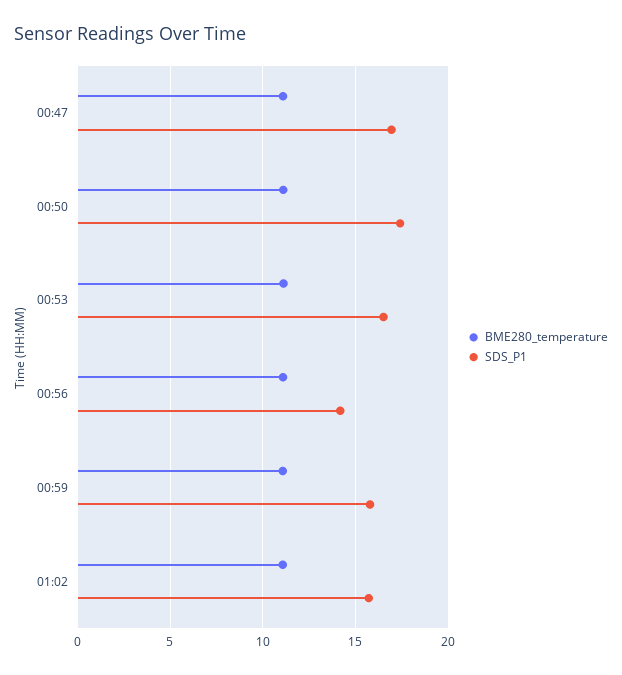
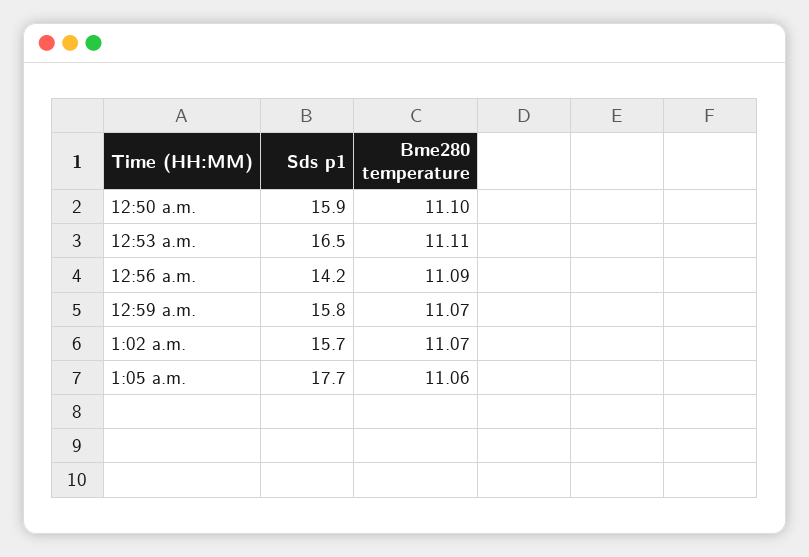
BME280_temperature, 00:47: 11 -> none
SDS_P1, 00:47: 17 -> none
SDS_P1, 00:50: 17.5 -> 15.9
SDS_P1, 1:05 a.m.: none -> 17.7
BME280_temperature, 1:05 a.m.: none -> 11.06

